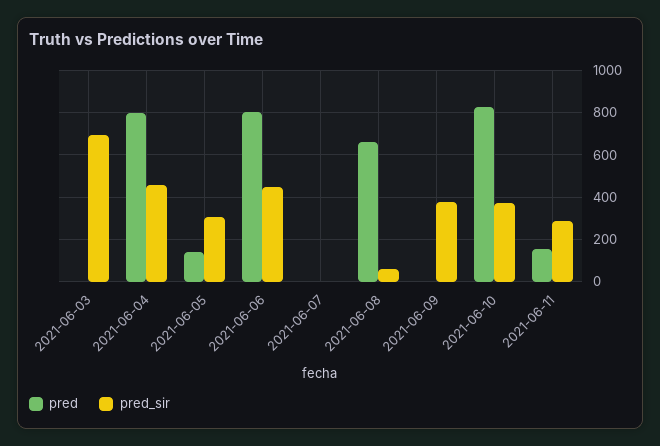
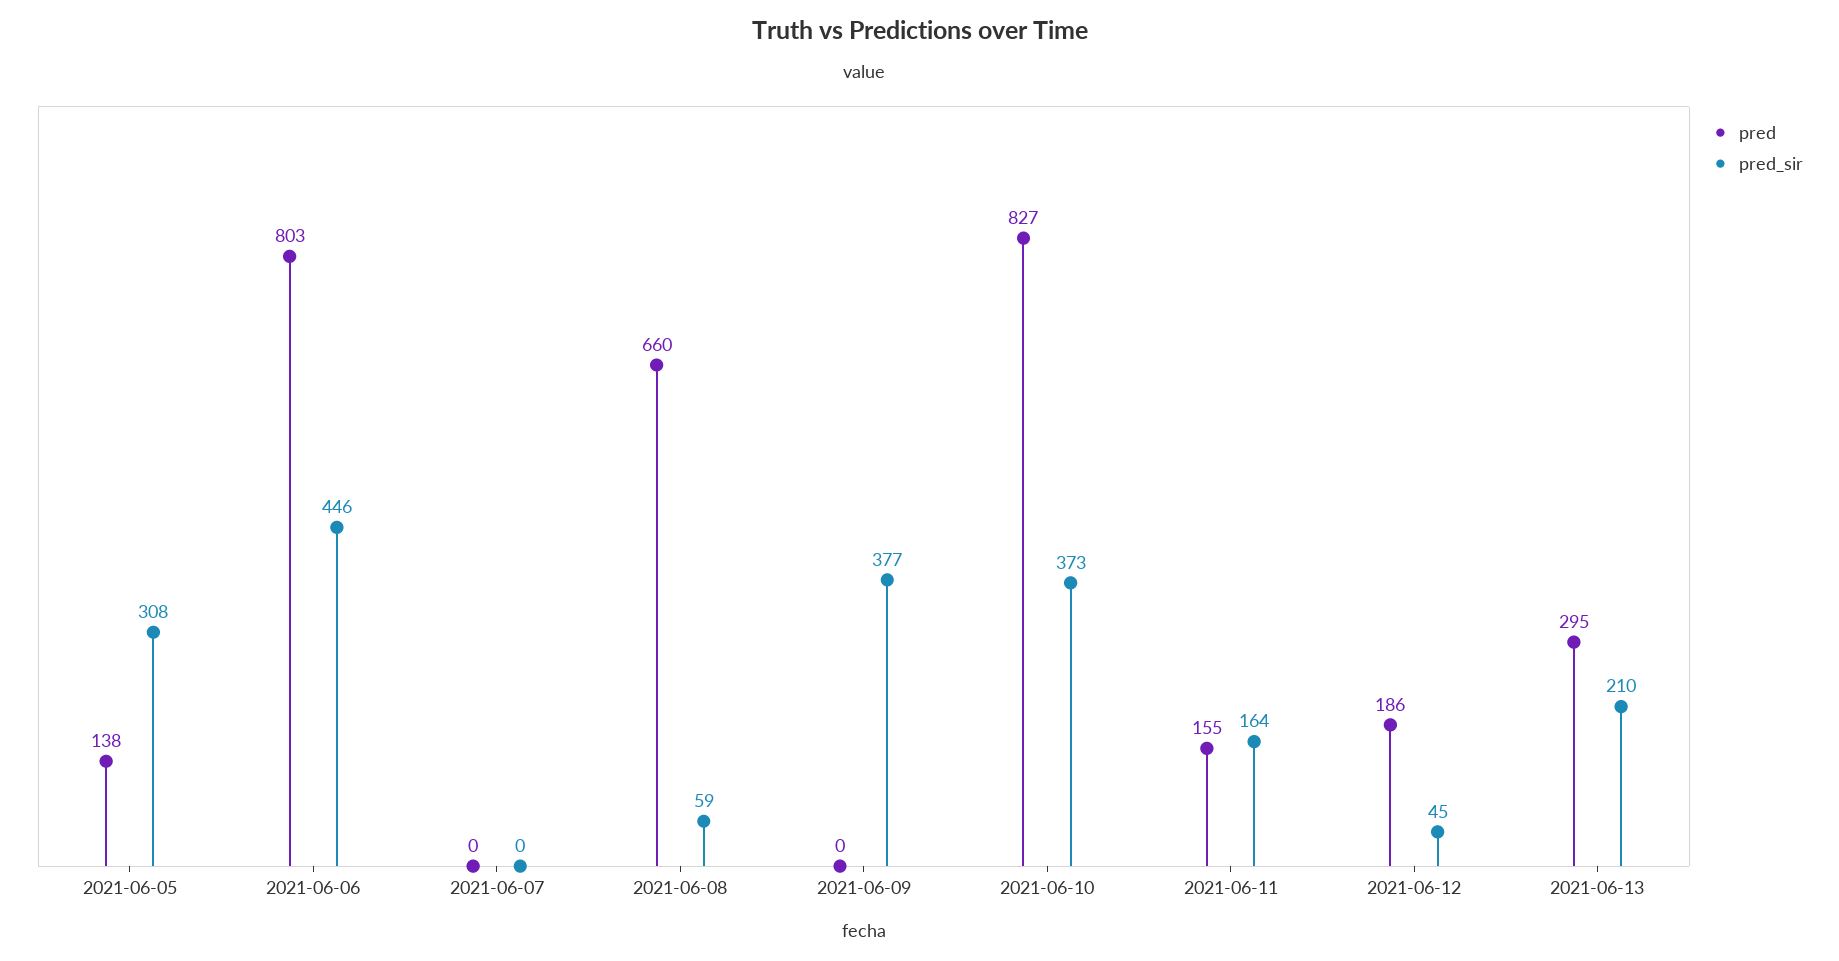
pred, 2021-06-03: 0 -> none
pred_sir, 2021-06-03: 700 -> none
pred, 2021-06-04: 800 -> none
pred_sir, 2021-06-04: 450 -> none
pred_sir, 2021-06-11: 300 -> 164
pred, 2021-06-12: none -> 186
pred_sir, 2021-06-12: none -> 45
pred, 2021-06-13: none -> 295
pred_sir, 2021-06-13: none -> 210

